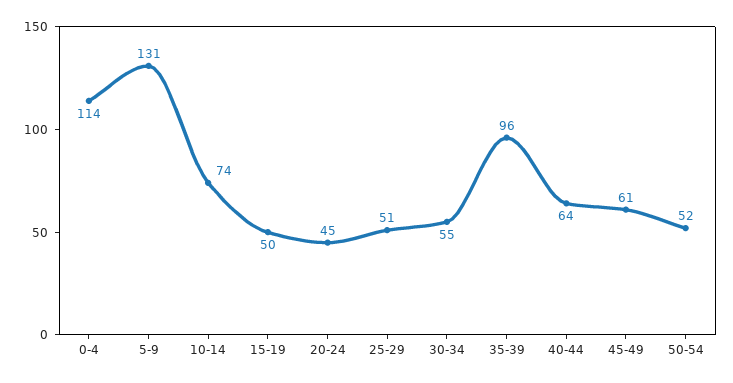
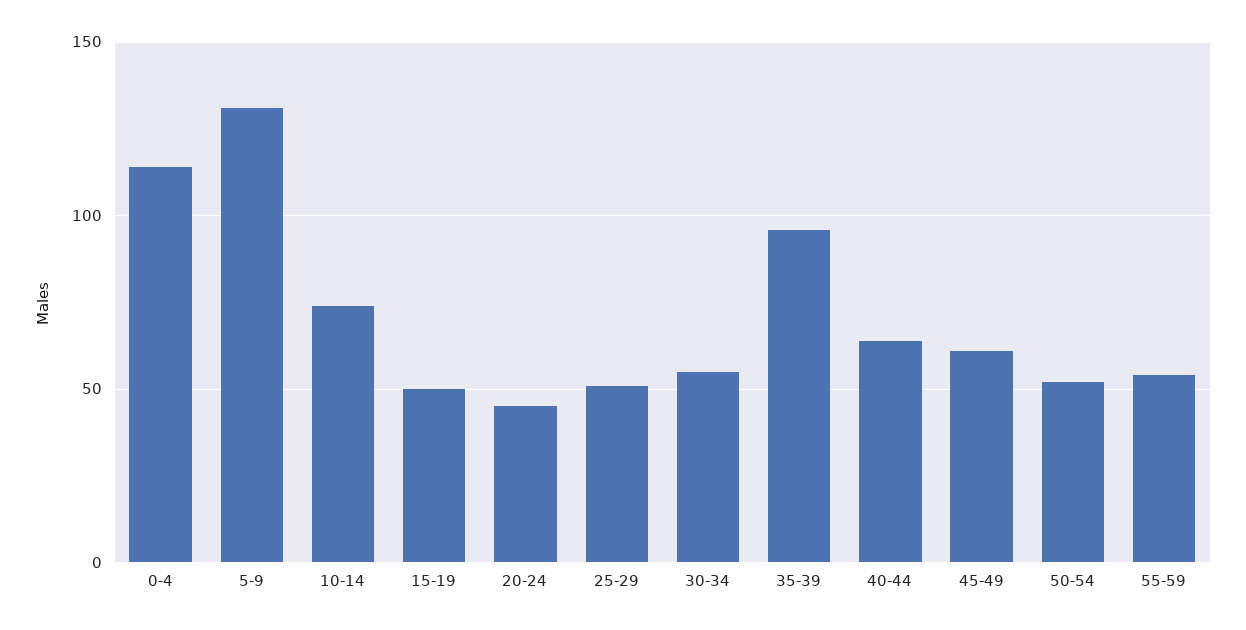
55-59: none -> 55

